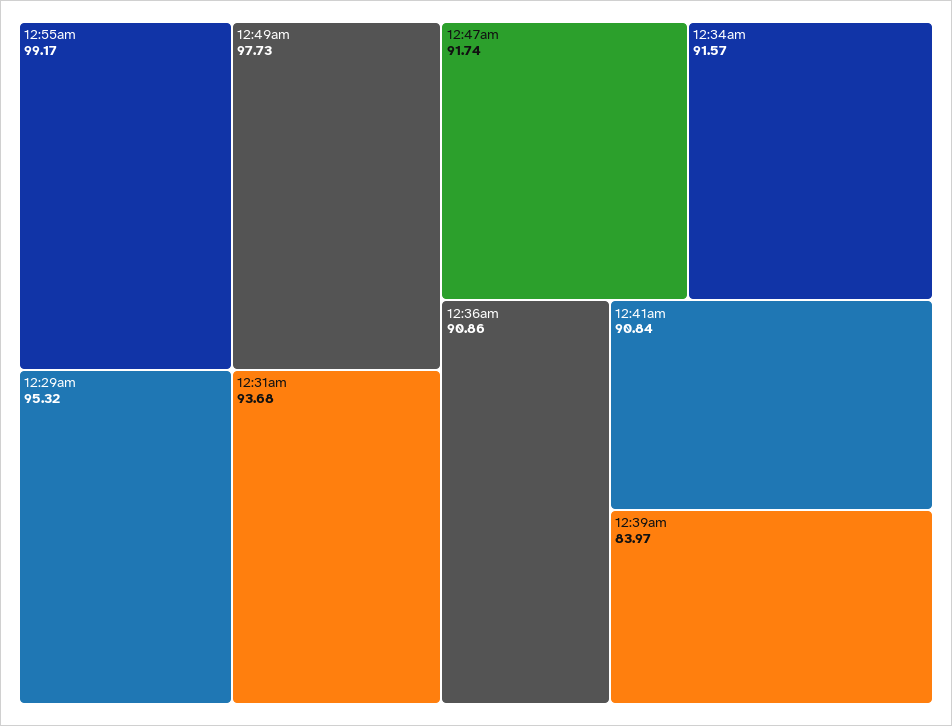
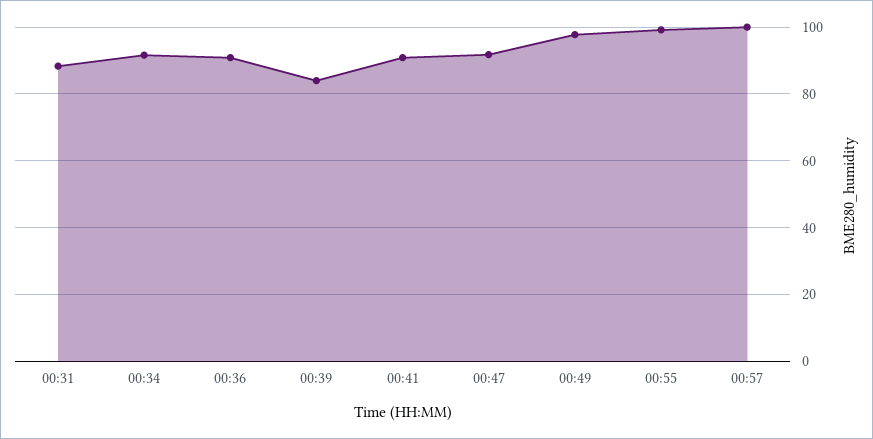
12:29am: 95.32 -> none
12:31am: 93.68 -> 88
00:57: none -> 100

